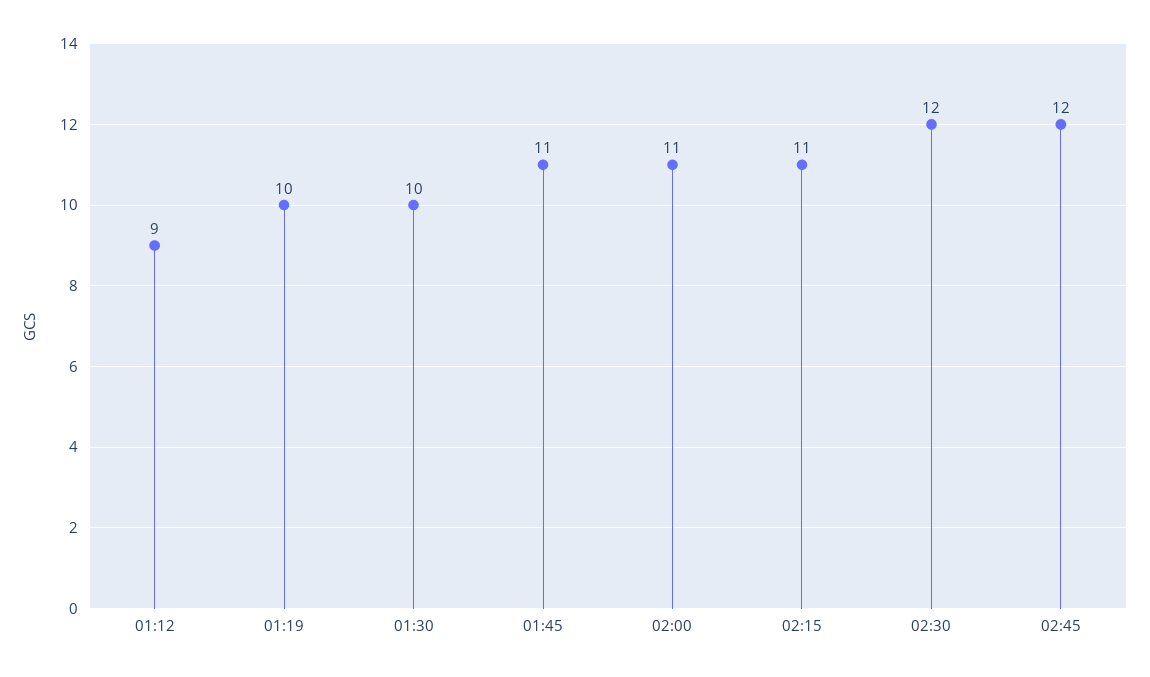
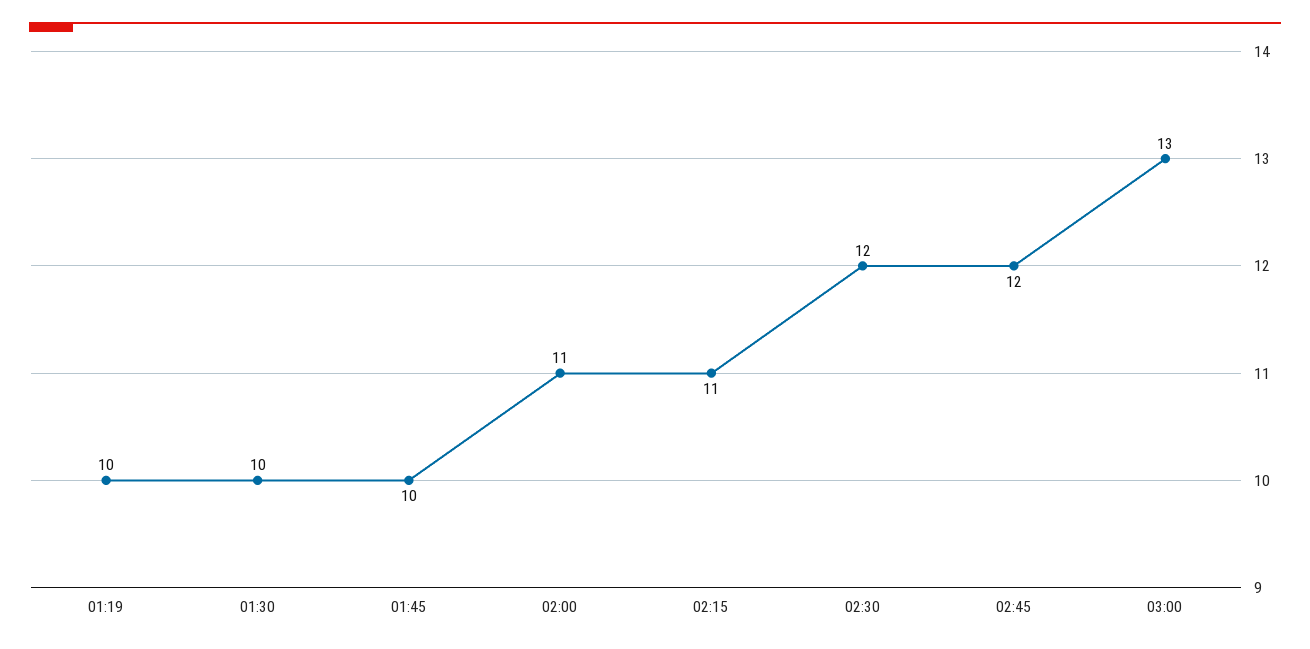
01:12: 9 -> none
01:45: 11 -> 10
03:00: none -> 13

